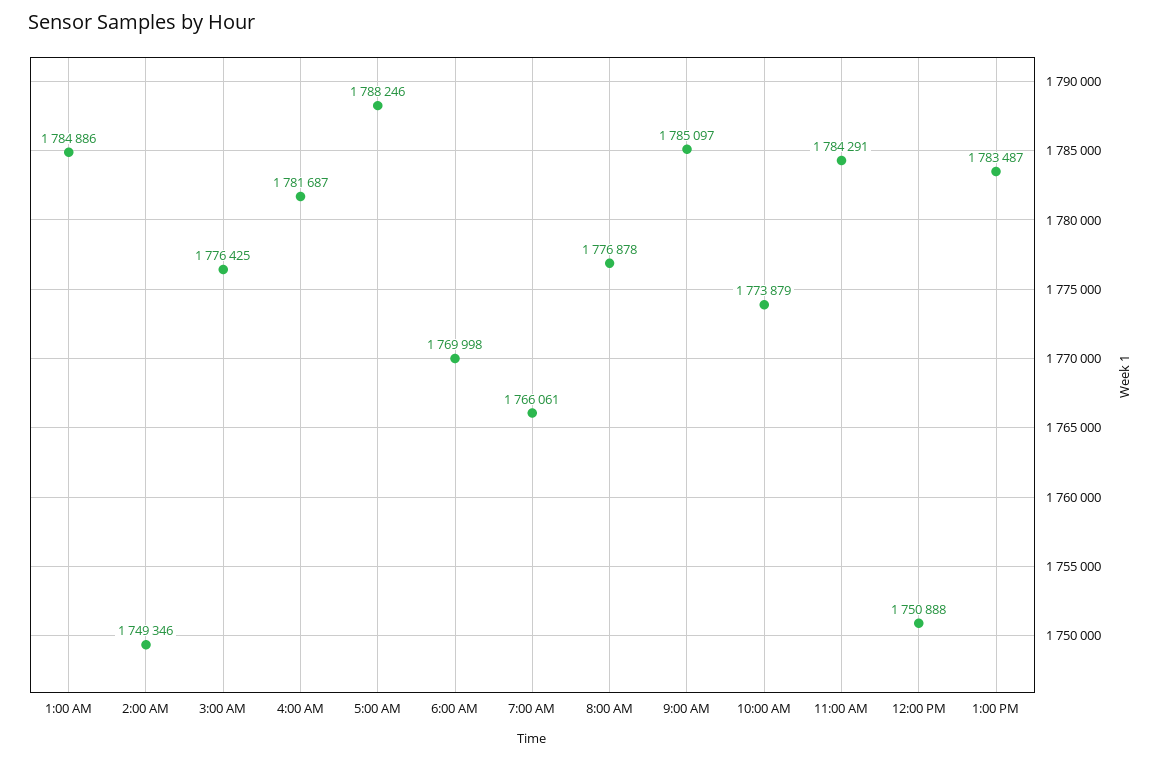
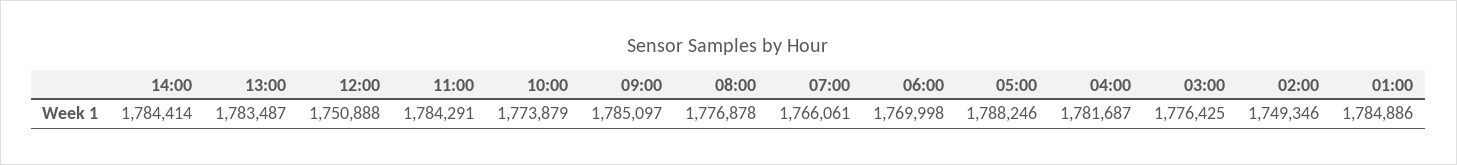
14:00: none -> 1784414

